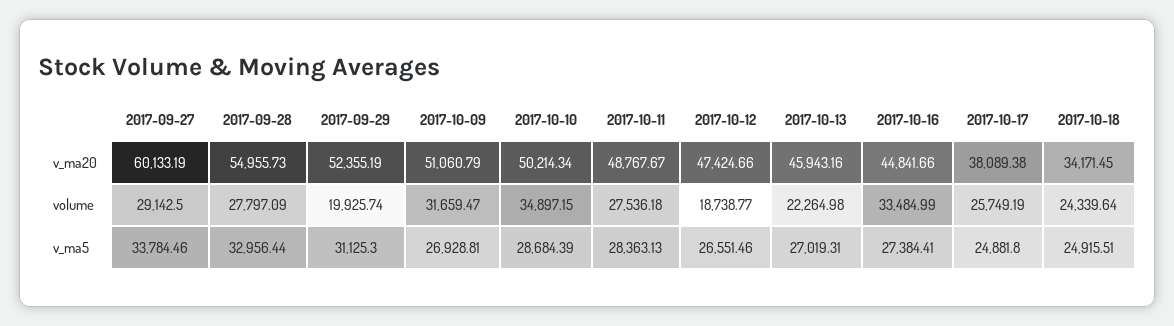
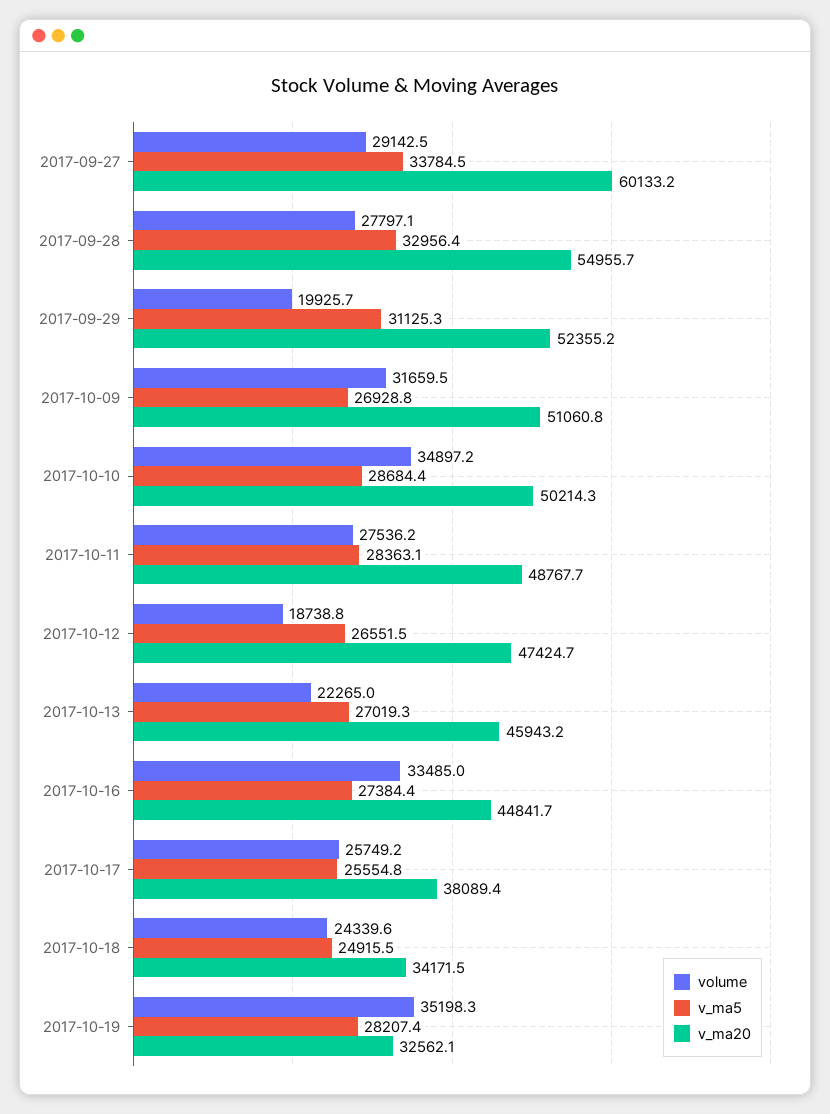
v_ma5, 2017-10-17: 24881.8 -> 25554.8
volume, 2017-10-19: none -> 35198.3
v_ma5, 2017-10-19: none -> 28207.4
v_ma20, 2017-10-19: none -> 32562.1

